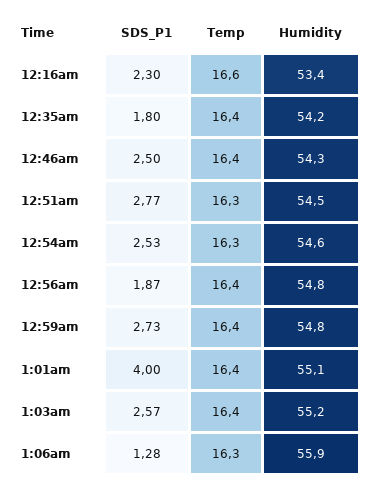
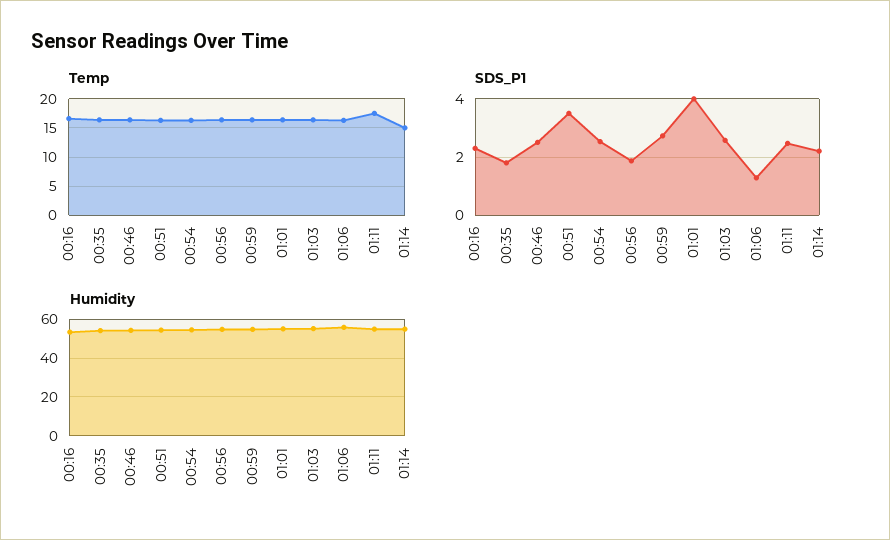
SDS_P1, 12:51am: 2.77 -> 3.5
Temp, 01:11: none -> 17.5
Temp, 01:14: none -> 15
SDS_P1, 01:11: none -> 2.5
SDS_P1, 01:14: none -> 2.25
Humidity, 01:11: none -> 55
Humidity, 01:14: none -> 55

